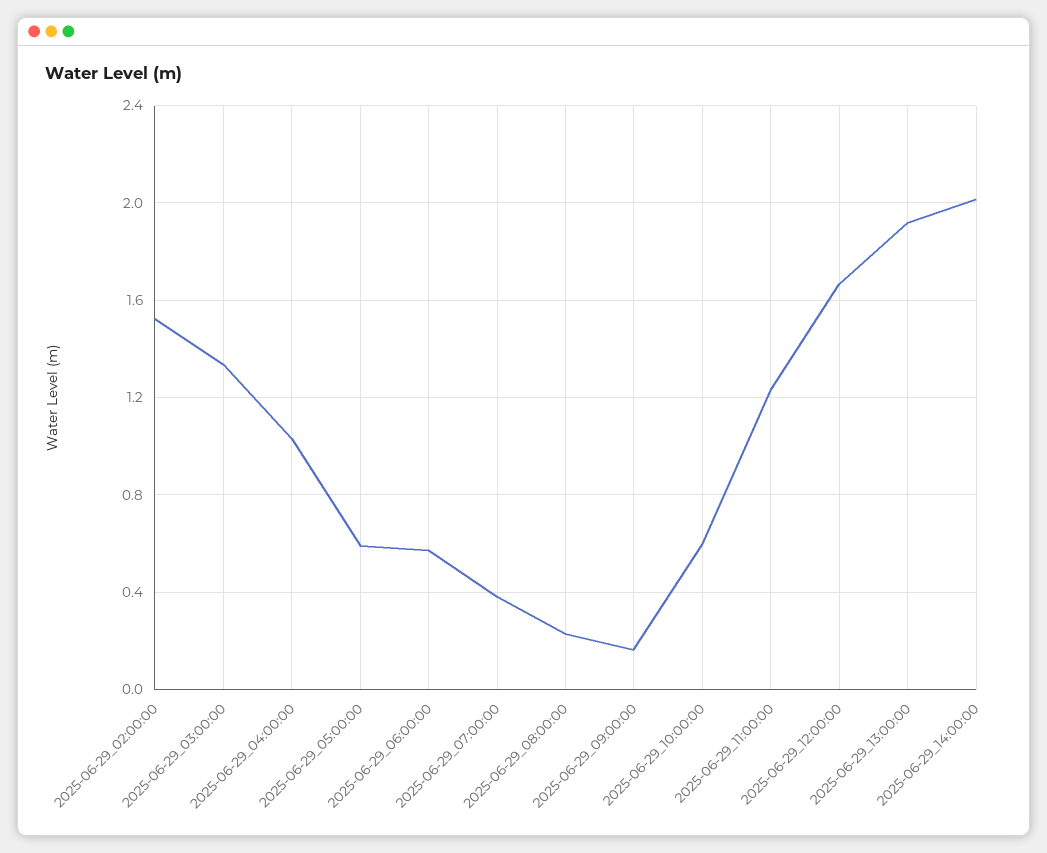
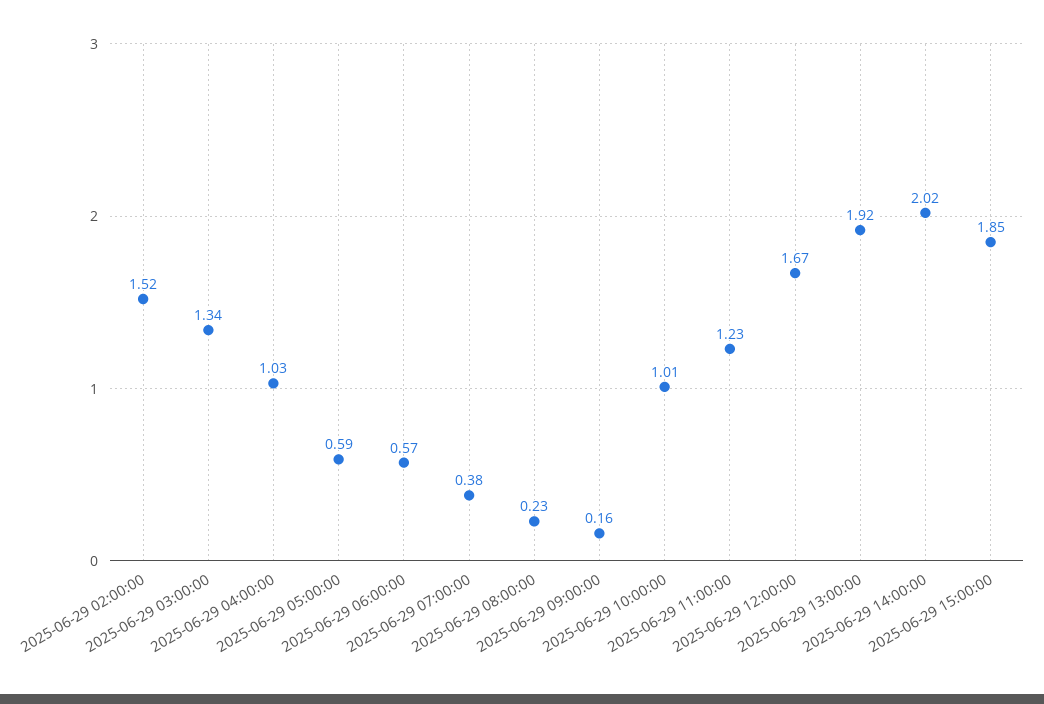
2025-06-29_10:00:00: 0.6 -> 1.01
2025-06-29 15:00:00: none -> 1.85

